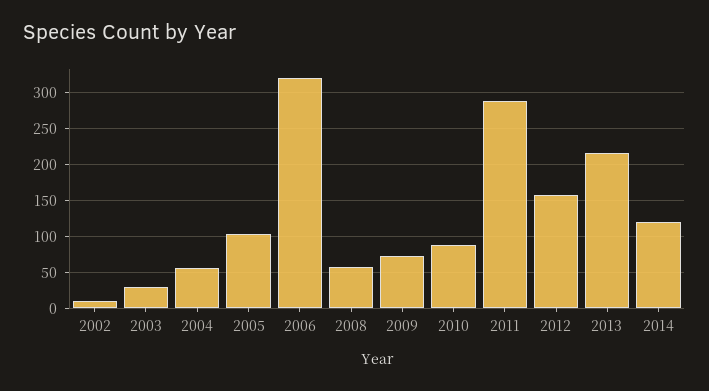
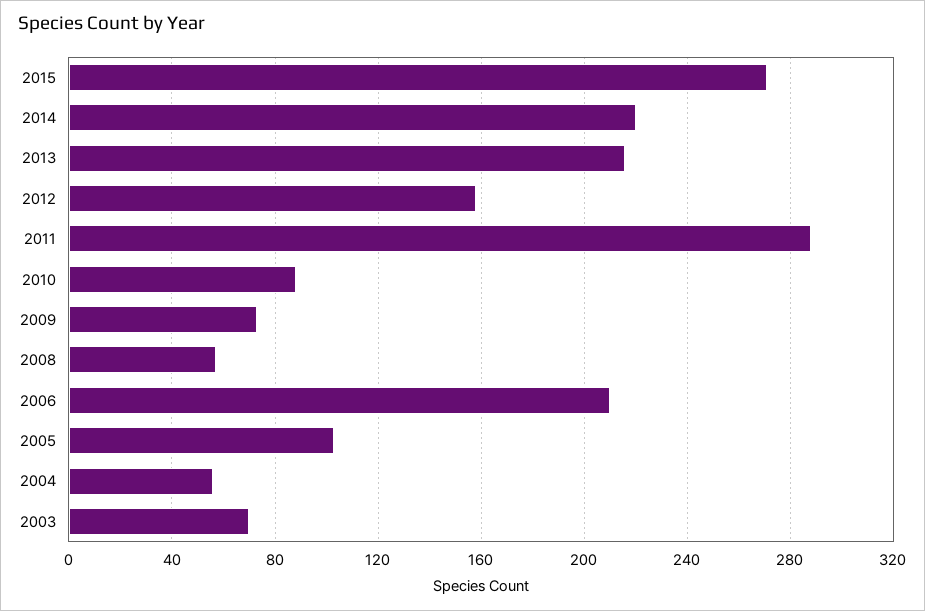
2002: 10 -> none
2003: 30 -> 70
2006: 320 -> 210
2014: 120 -> 220
2015: none -> 270

